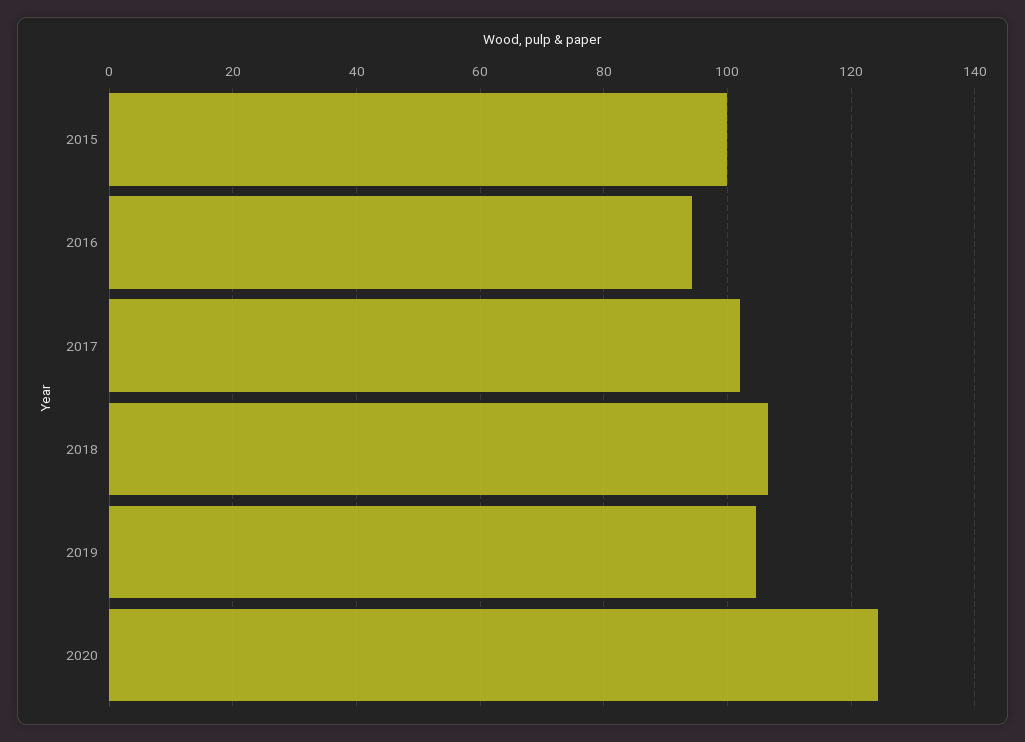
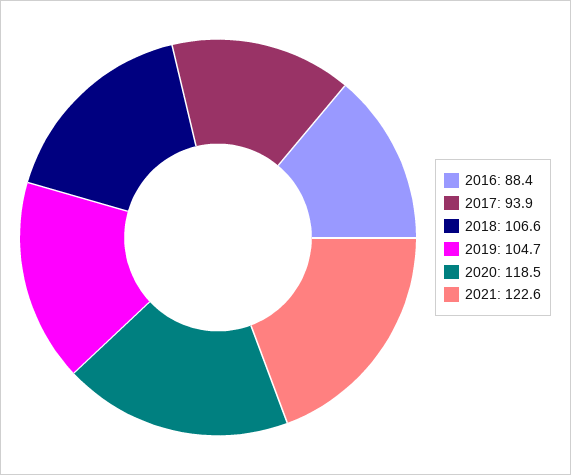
2015: 100 -> none
2016: 94 -> 88.4
2017: 102 -> 93.9
2020: 124 -> 118.5
2021: none -> 122.6

